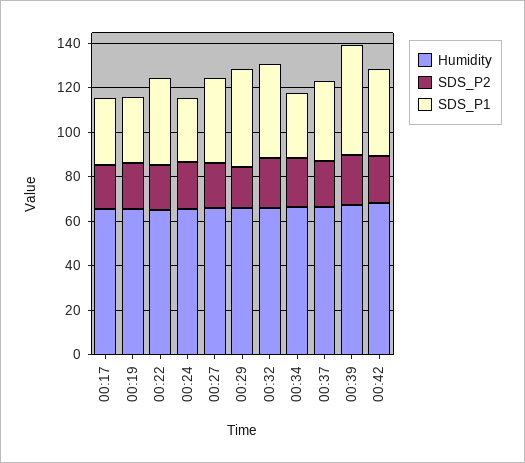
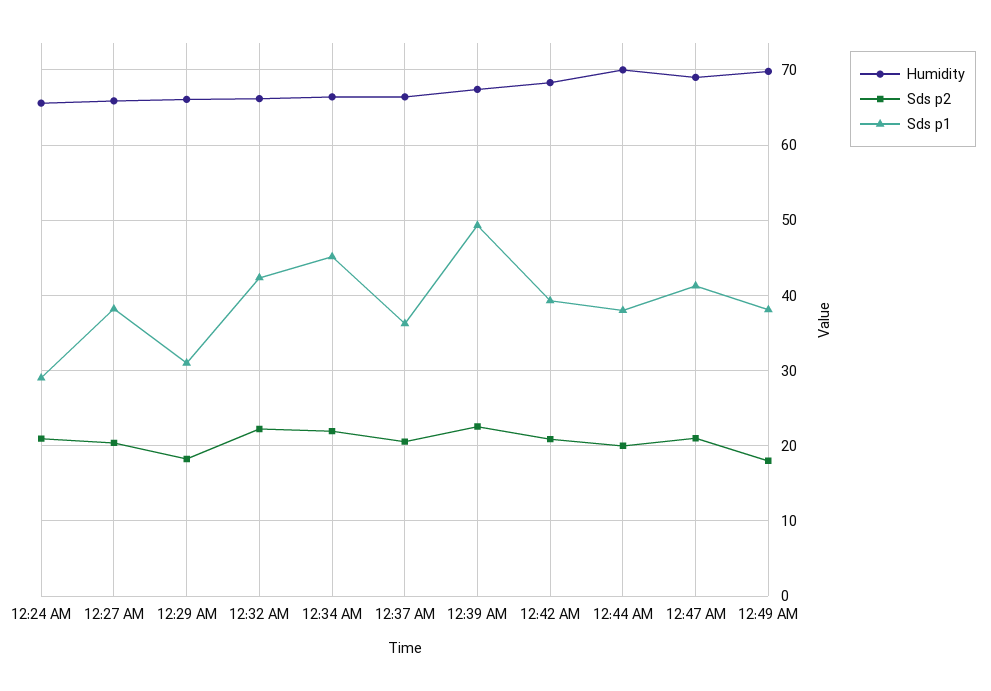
Humidity, 00:17: 65 -> none
SDS_P2, 00:17: 20 -> none
SDS_P1, 00:17: 30 -> none
Humidity, 00:19: 65 -> none
SDS_P2, 00:19: 20 -> none
SDS_P1, 00:19: 30 -> none
Humidity, 00:22: 65 -> none
SDS_P2, 00:22: 20 -> none
SDS_P1, 00:22: 40 -> none
SDS_P1, 00:29: 45 -> 31
SDS_P1, 00:34: 30 -> 45
Humidity, 12:44 AM: none -> 70
SDS_P2, 12:44 AM: none -> 20
SDS_P1, 12:44 AM: none -> 38
Humidity, 12:47 AM: none -> 69
SDS_P2, 12:47 AM: none -> 21
SDS_P1, 12:47 AM: none -> 41
Humidity, 12:49 AM: none -> 70
SDS_P2, 12:49 AM: none -> 18
SDS_P1, 12:49 AM: none -> 38

